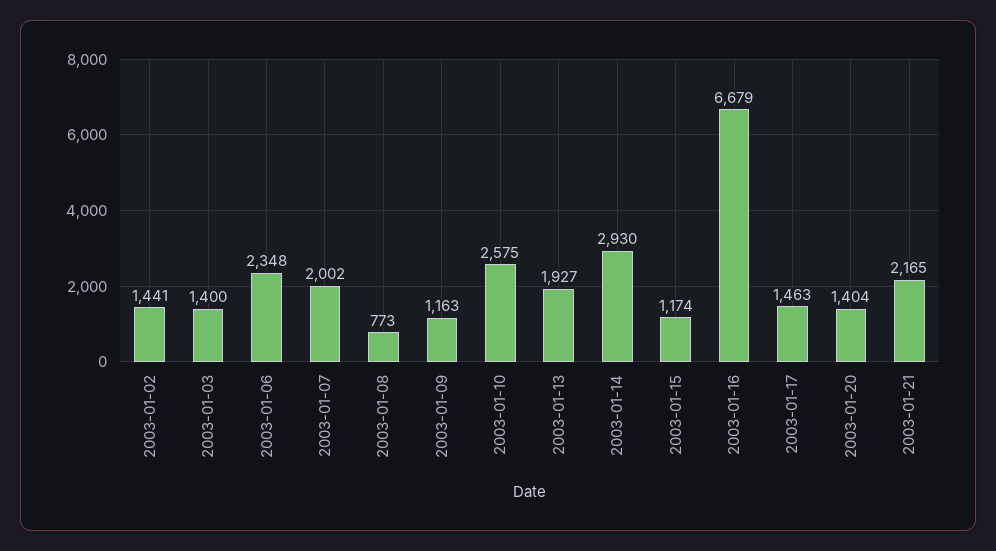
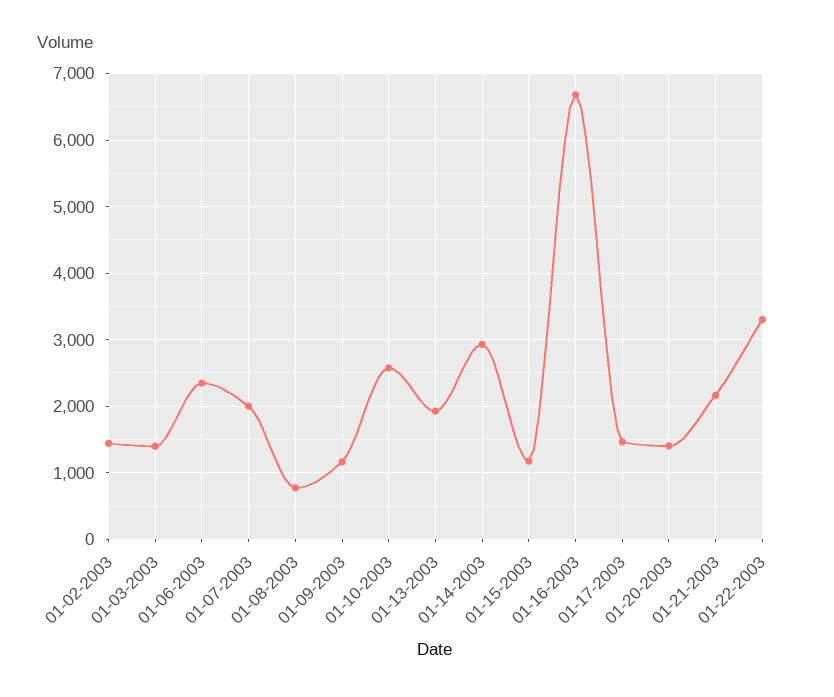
01-22-2003: none -> 3300

